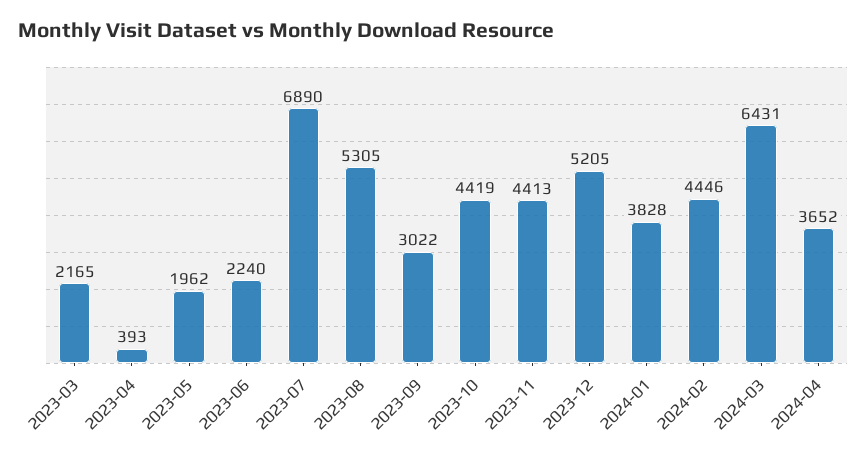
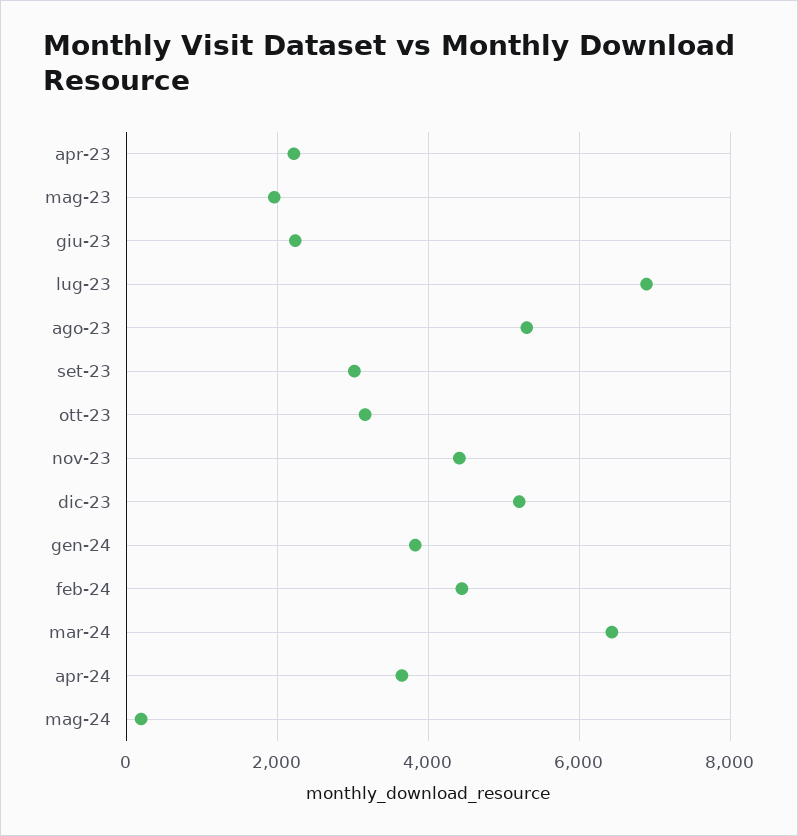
2023-03: 2165 -> none
2023-04: 393 -> 2200
2023-10: 4419 -> 3200
mag-24: none -> 200

